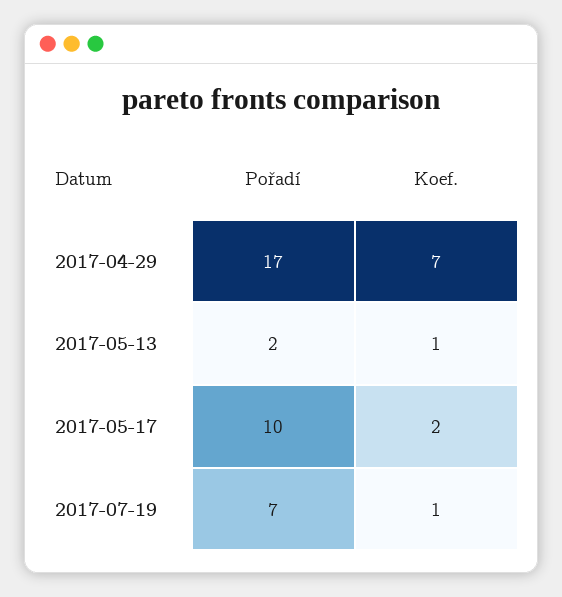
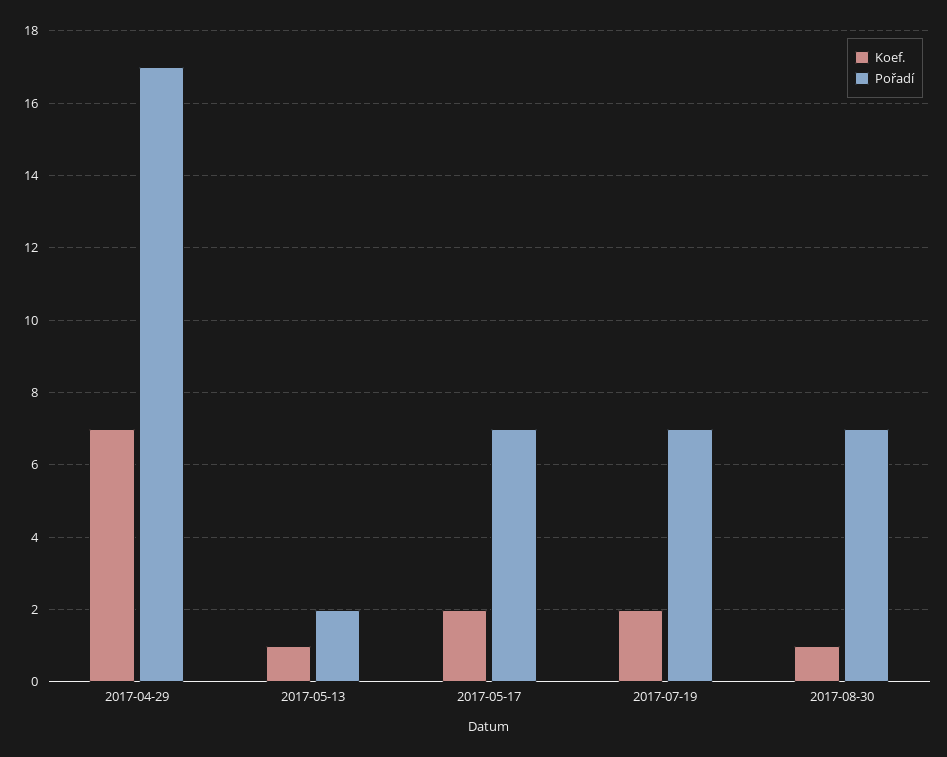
Pořadí, 2017-05-17: 10 -> 7
Koef., 2017-07-19: 1 -> 2
Koef., 2017-08-30: none -> 1
Pořadí, 2017-08-30: none -> 7

